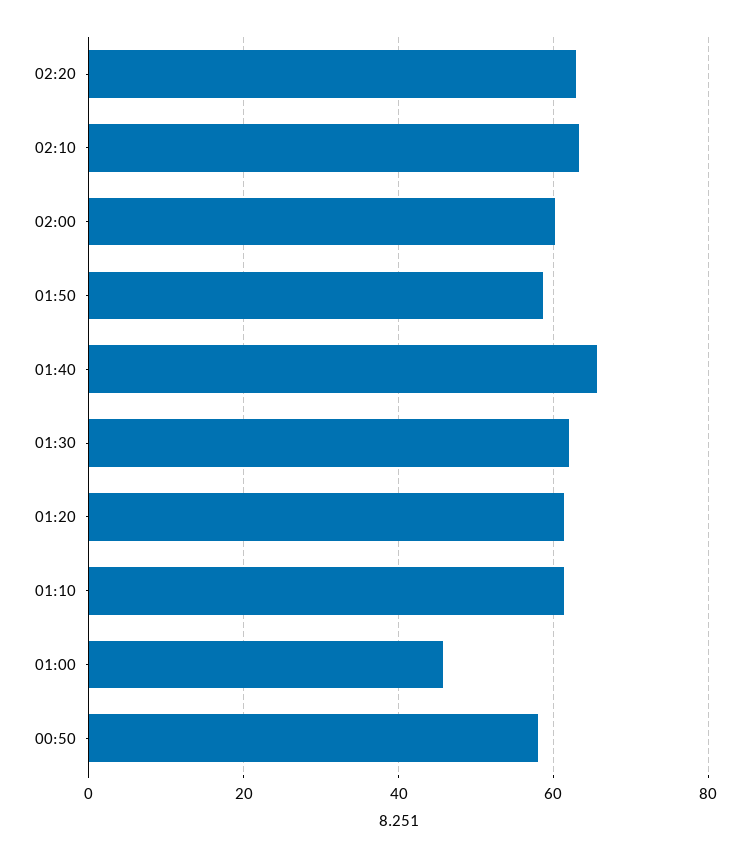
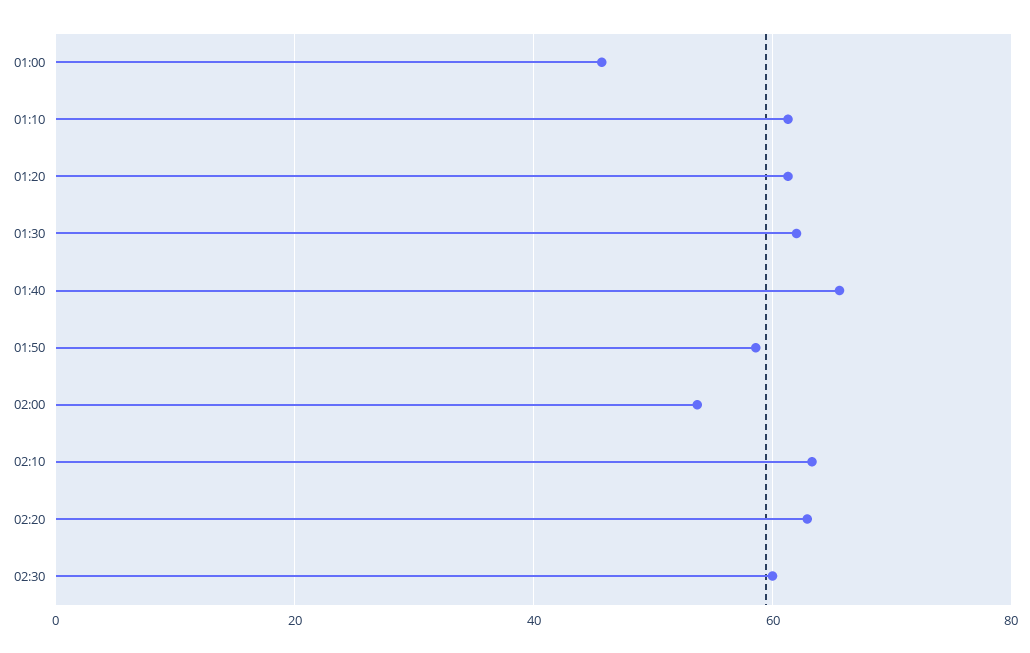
02:00: 60 -> 54
00:50: 58 -> none
02:30: none -> 60

